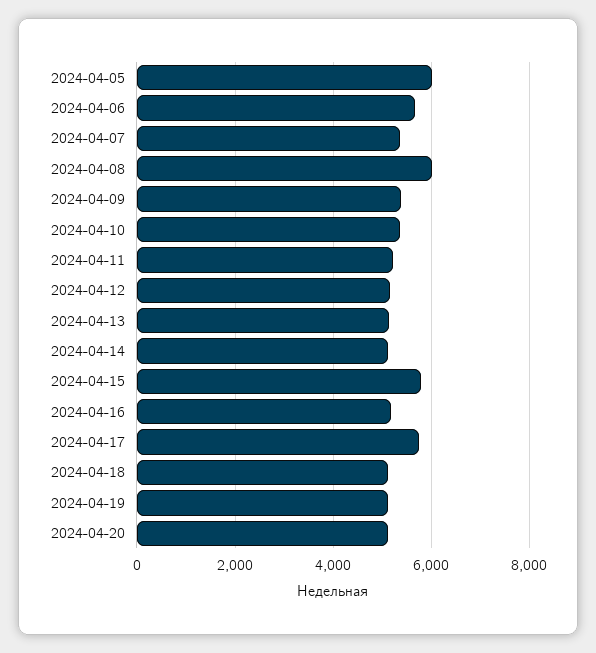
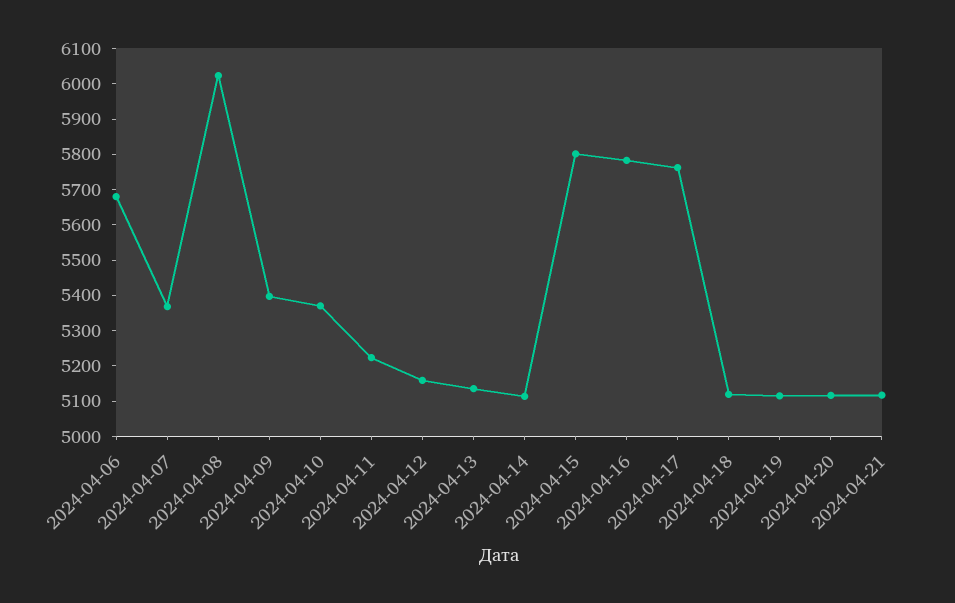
2024-04-05: 6000 -> none
2024-04-16: 5200 -> 5775
2024-04-21: none -> 5125

